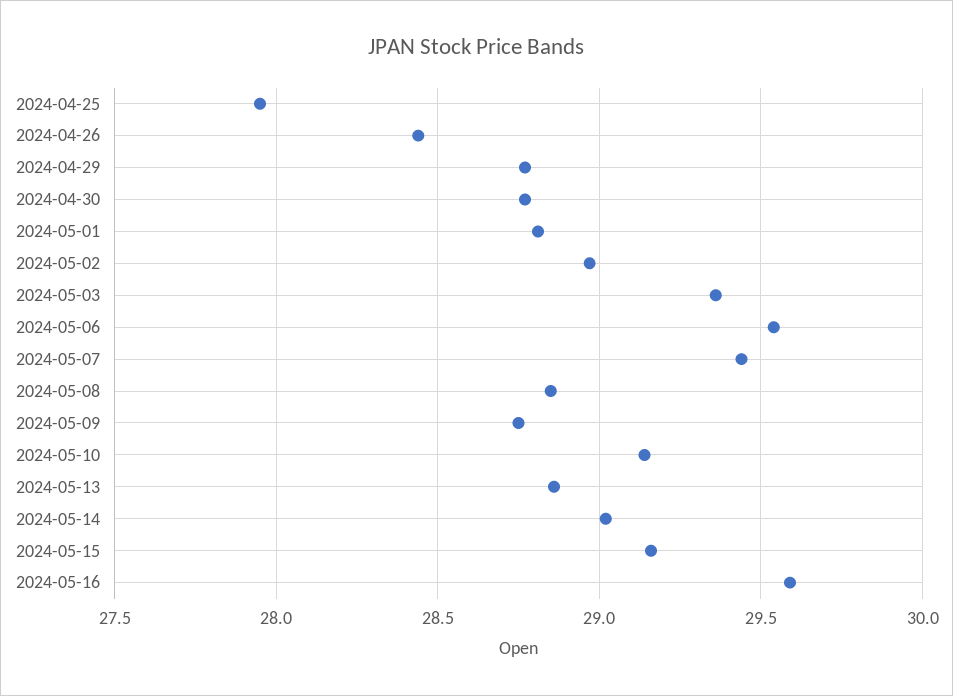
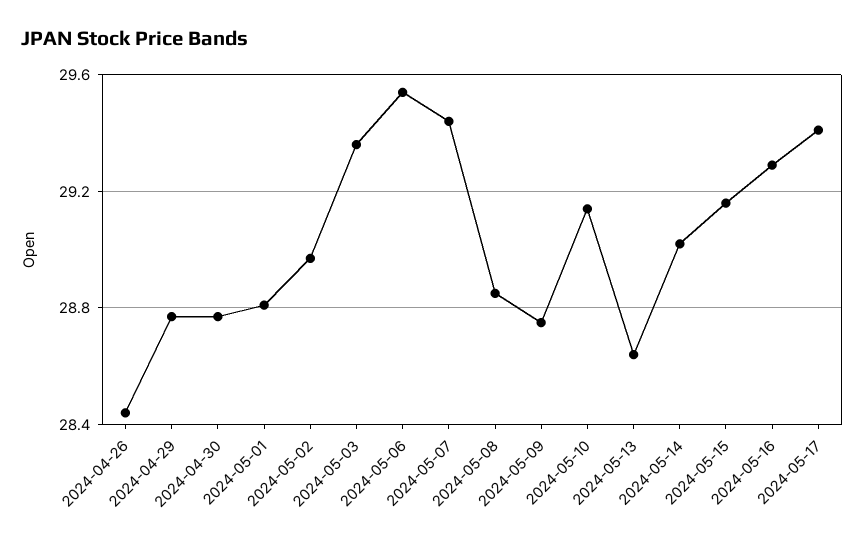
2024-04-25: 27.95 -> none
2024-05-13: 28.85 -> 28.65
2024-05-16: 29.6 -> 29.3
2024-05-17: none -> 29.4

